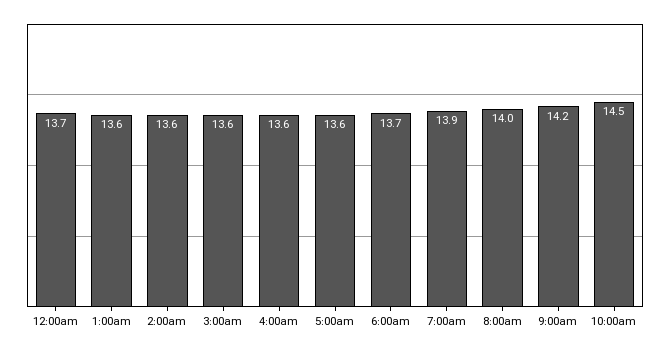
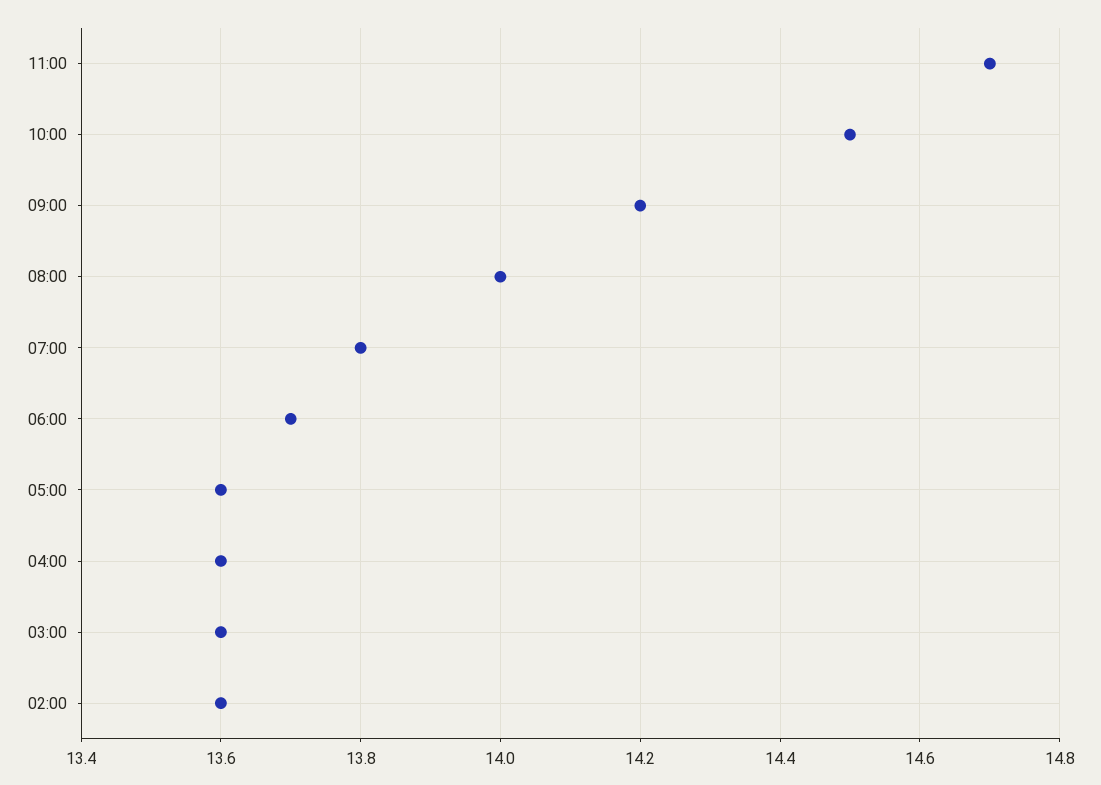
12:00am: 13.7 -> none
1:00am: 13.6 -> none
7:00am: 13.9 -> 13.8
11:00: none -> 14.7

